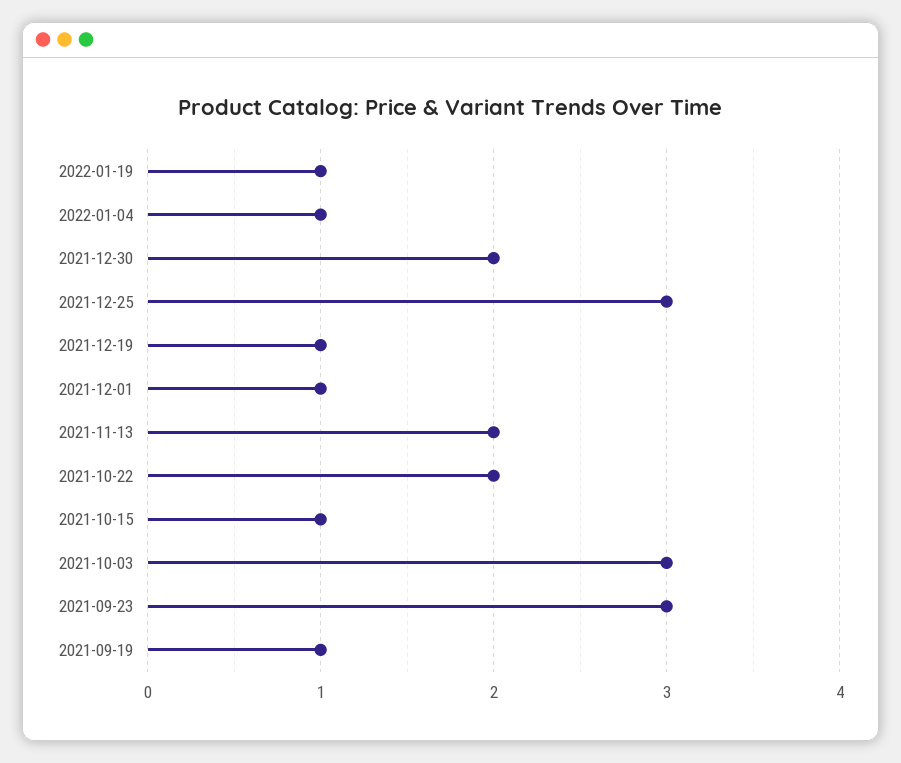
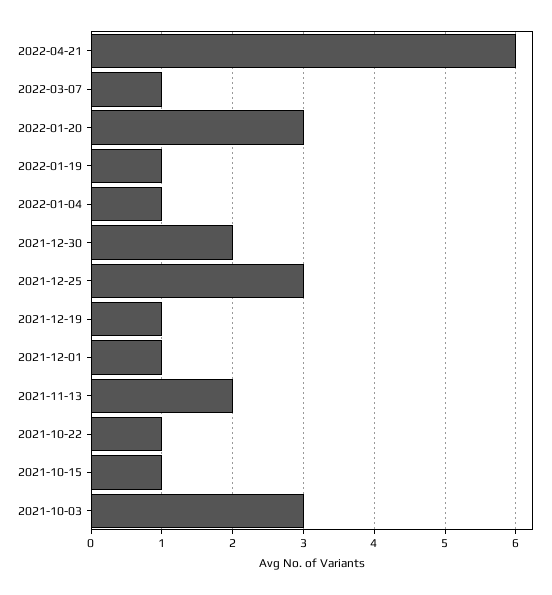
2021-10-22: 2 -> 1
2021-09-23: 3 -> none
2021-09-19: 1 -> none
2022-04-21: none -> 6
2022-03-07: none -> 1
2022-01-20: none -> 3

